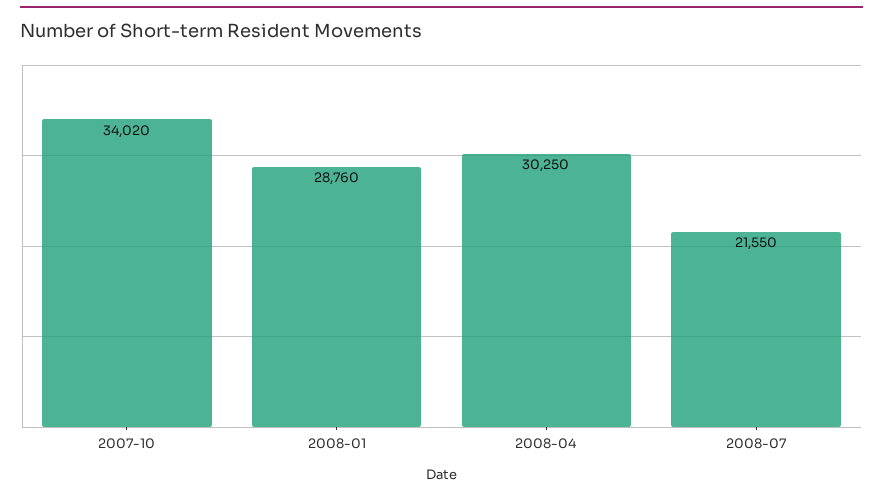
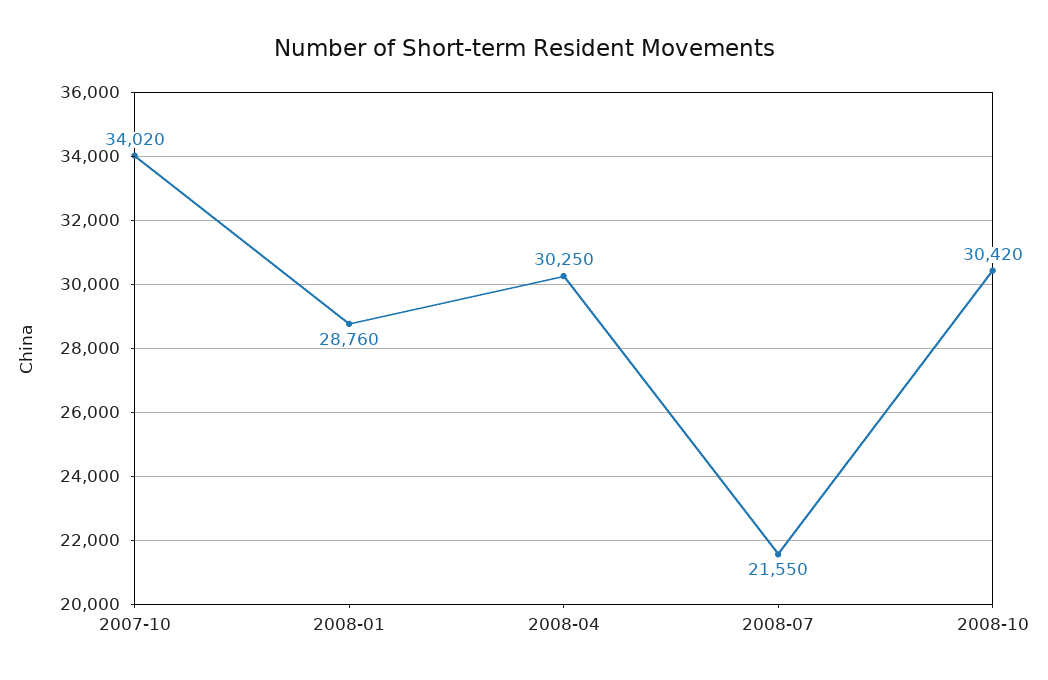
2008-10: none -> 30420

